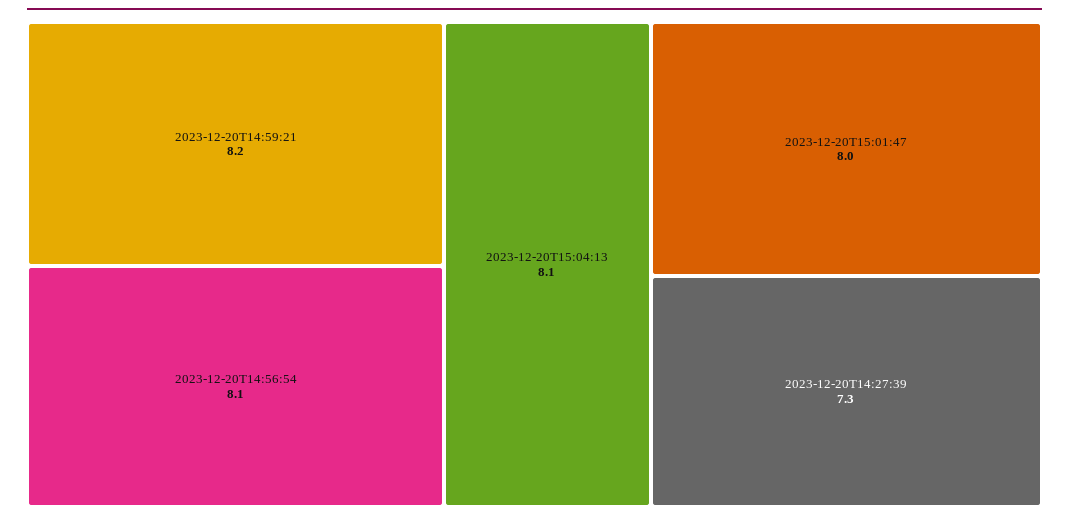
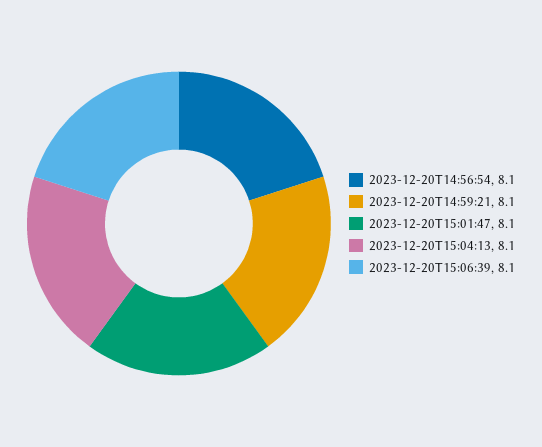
2023-12-20T14:59:21: 8.2 -> 8.1
2023-12-20T15:01:47: 8 -> 8.1
2023-12-20T14:27:39: 7.3 -> none
2023-12-20T15:06:39: none -> 8.1

